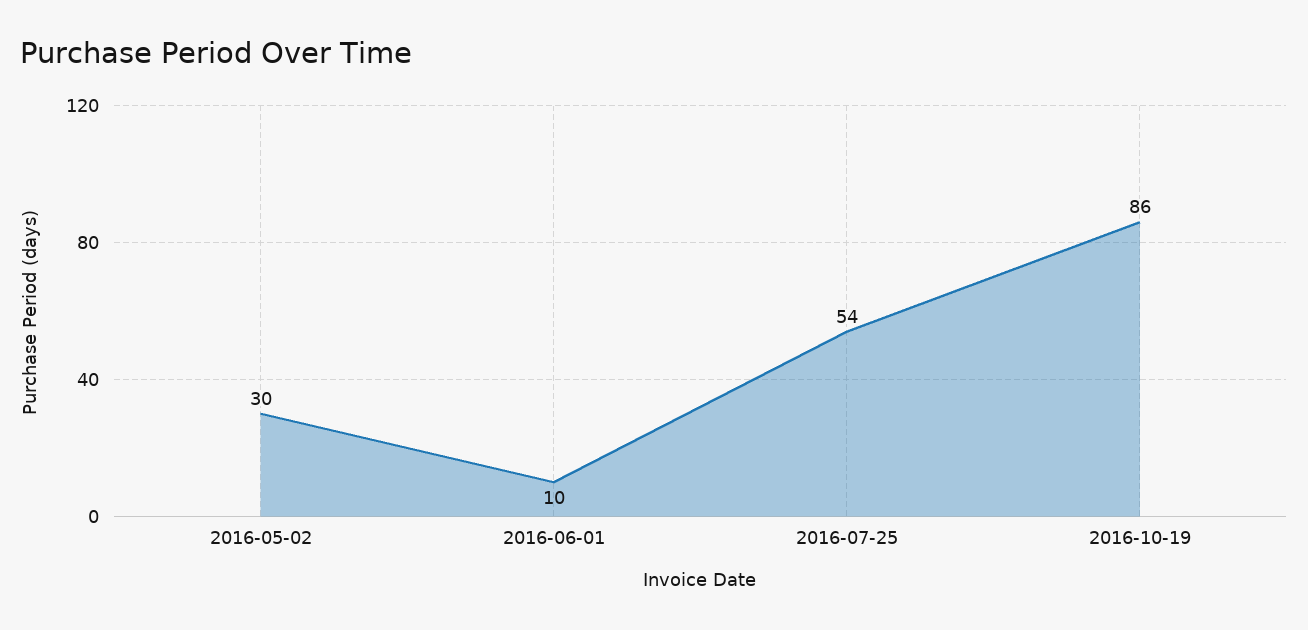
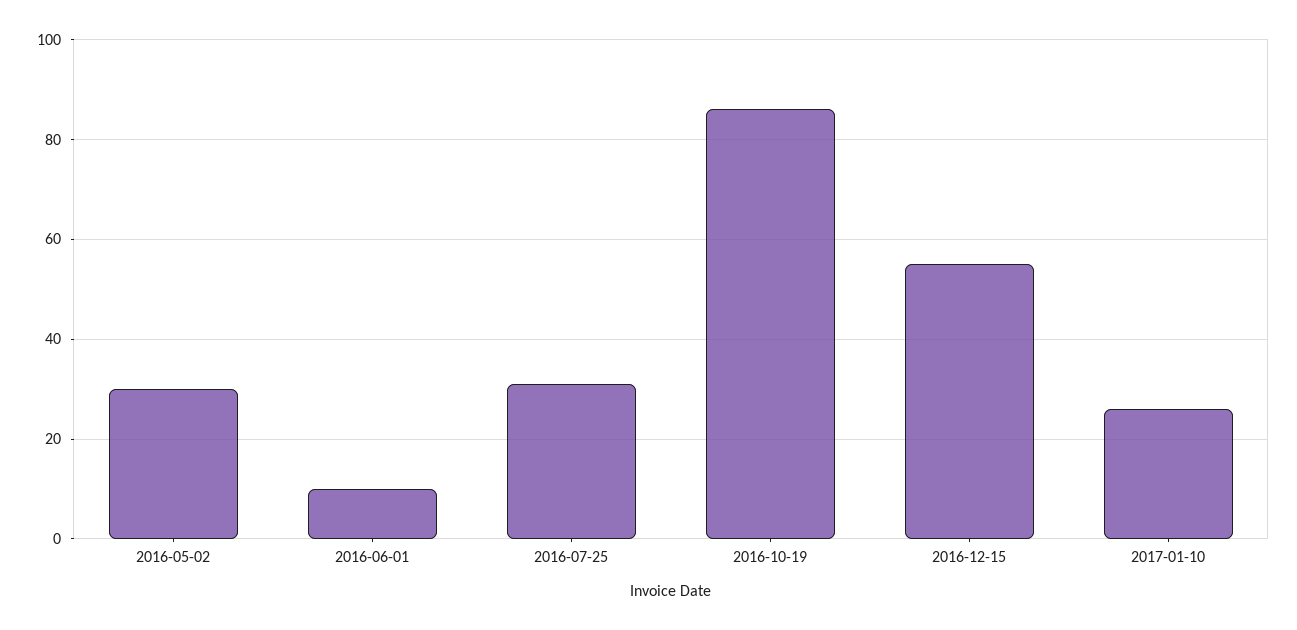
2016-07-25: 54 -> 30
2016-12-15: none -> 55
2017-01-10: none -> 25

